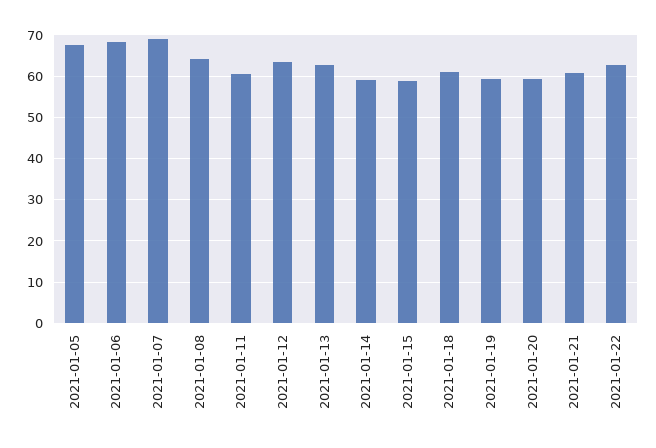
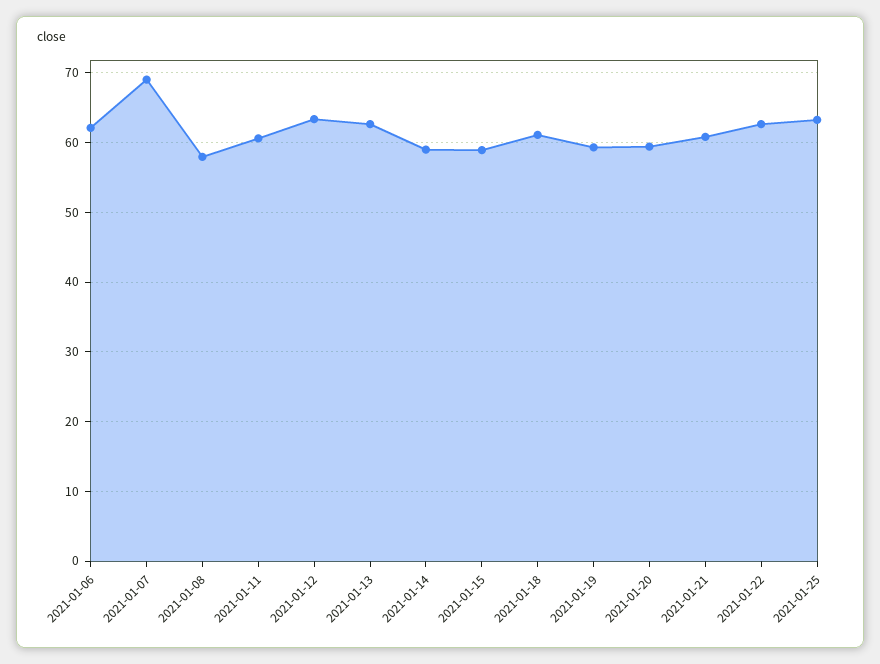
2021-01-05: 68 -> none
2021-01-06: 68 -> 62
2021-01-08: 64 -> 58
2021-01-25: none -> 63

